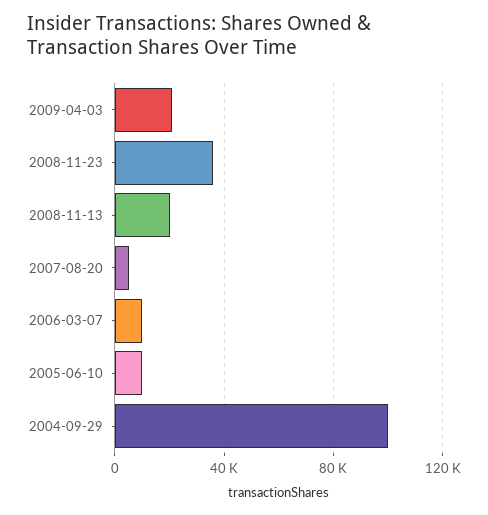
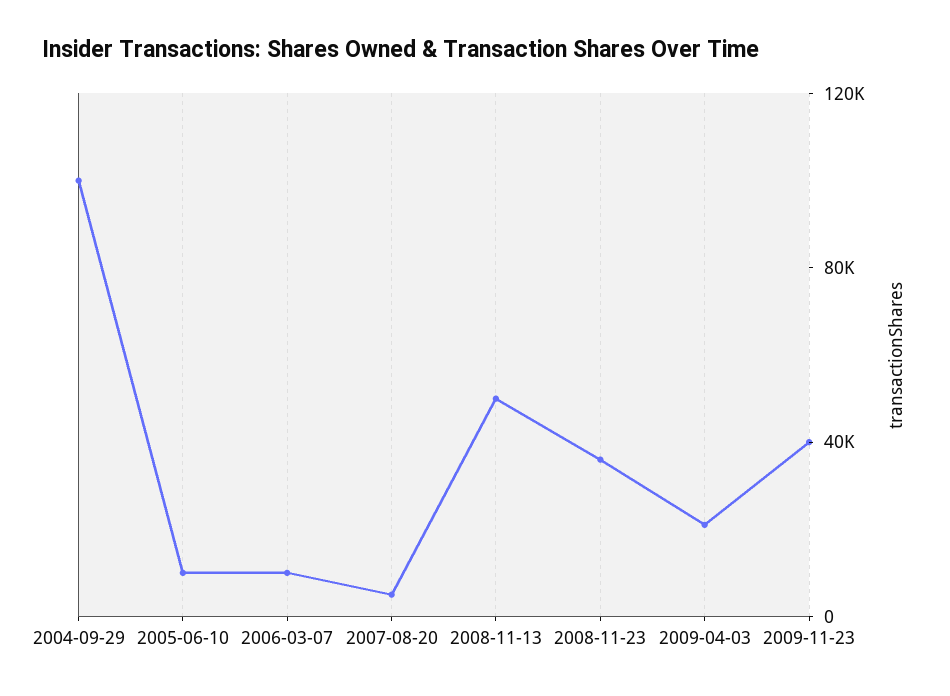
2008-11-13: 20000 -> 50000
2009-11-23: none -> 40000

